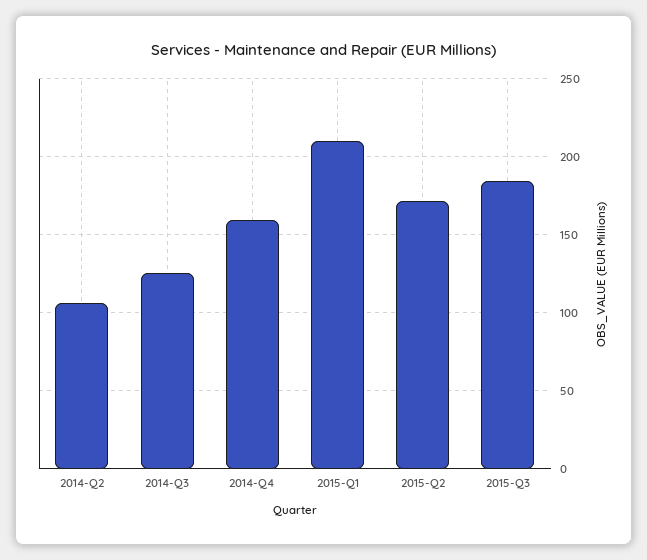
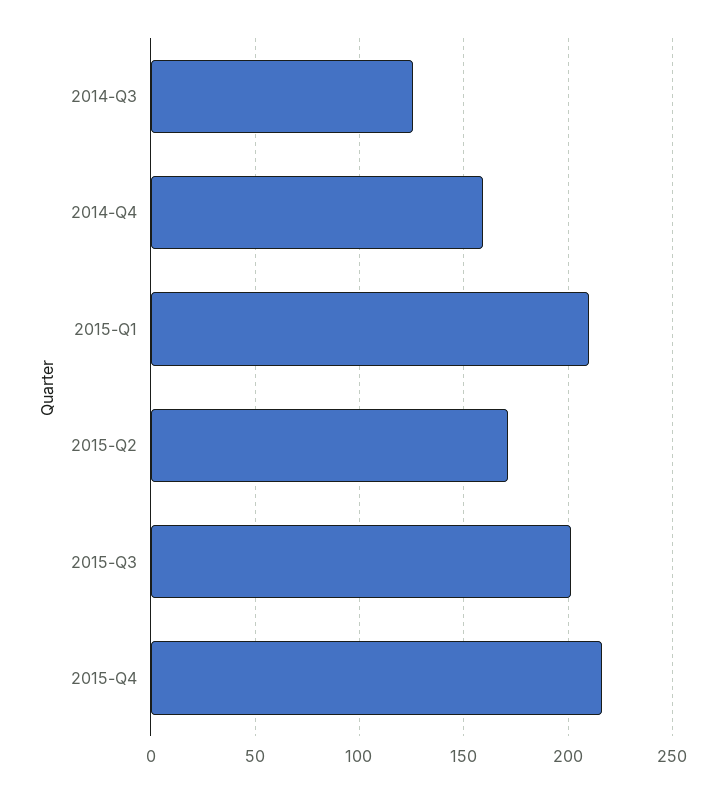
2014-Q2: 105 -> none
2015-Q3: 185 -> 200
2015-Q4: none -> 215

